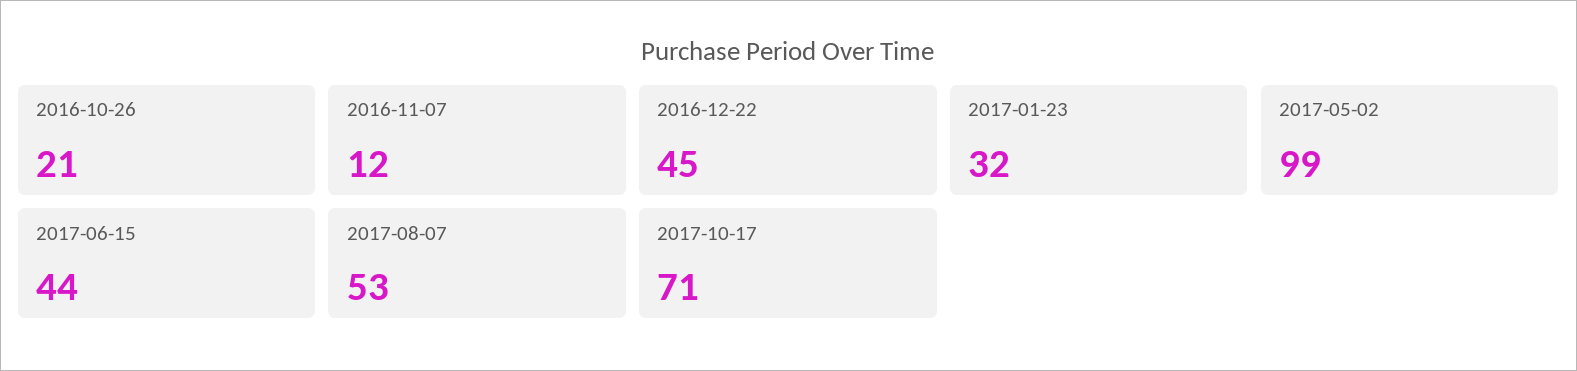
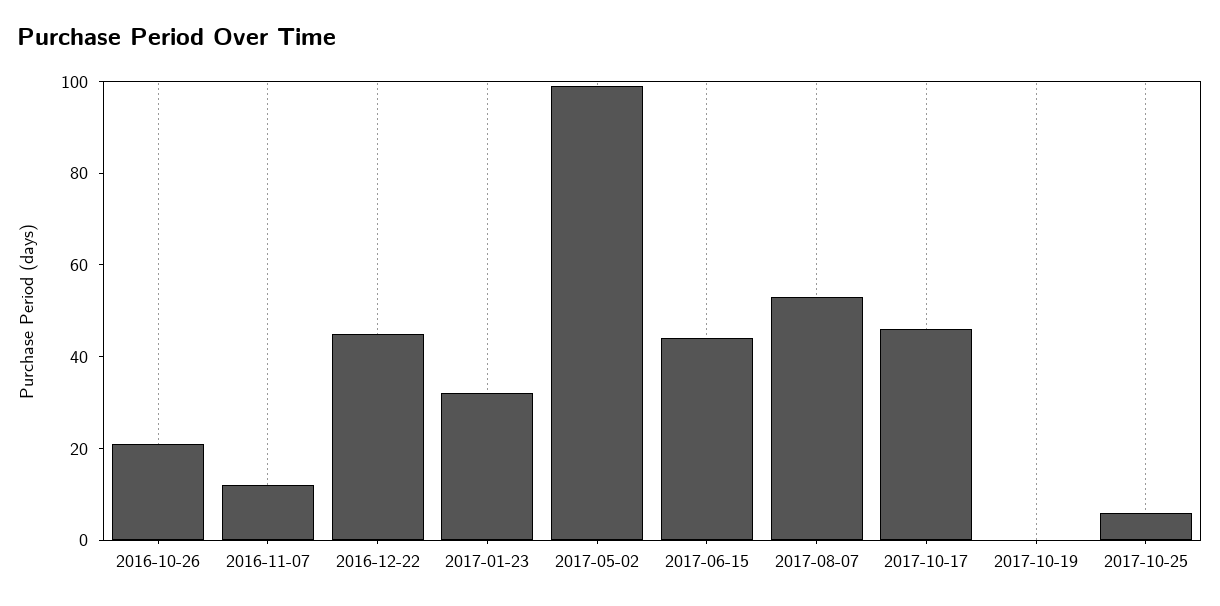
2017-10-17: 71 -> 45
2017-10-19: none -> 0
2017-10-25: none -> 5

